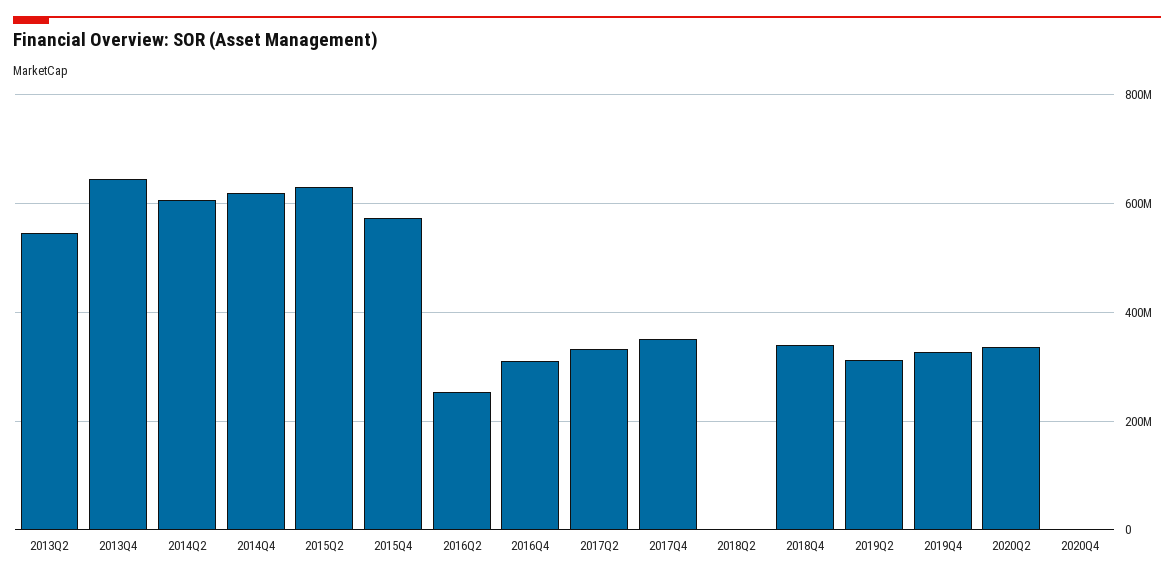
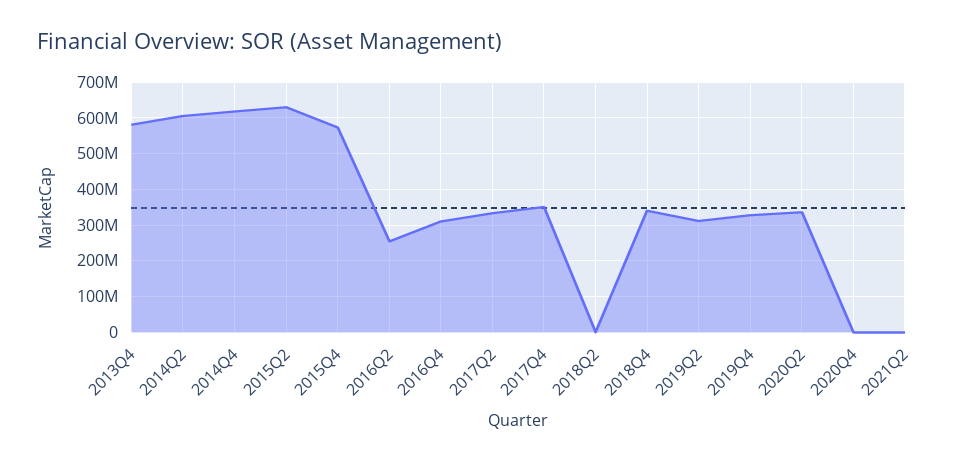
2013Q2: 540000000 -> none
2013Q4: 640000000 -> 580000000
2021Q2: none -> 0

